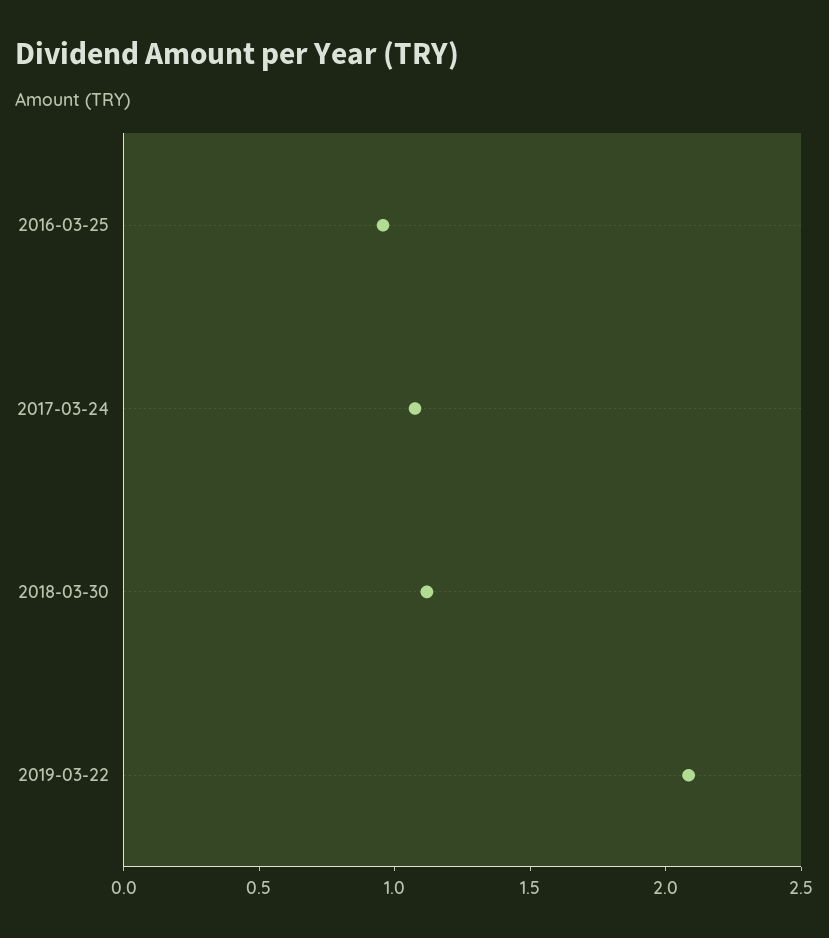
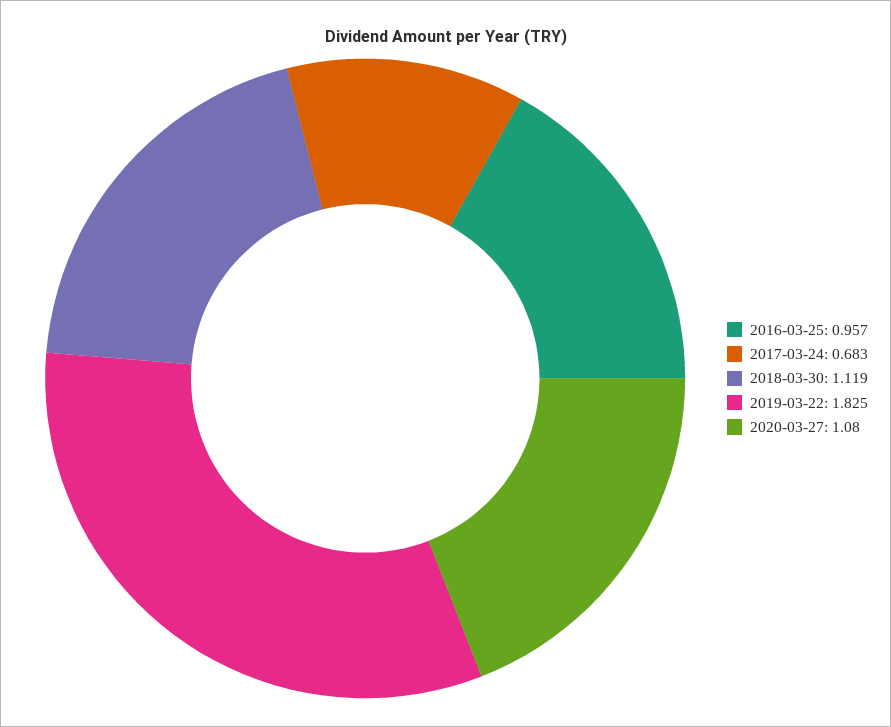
2017-03-24: 1.1 -> 0.683
2019-03-22: 2.1 -> 1.825
2020-03-27: none -> 1.08

